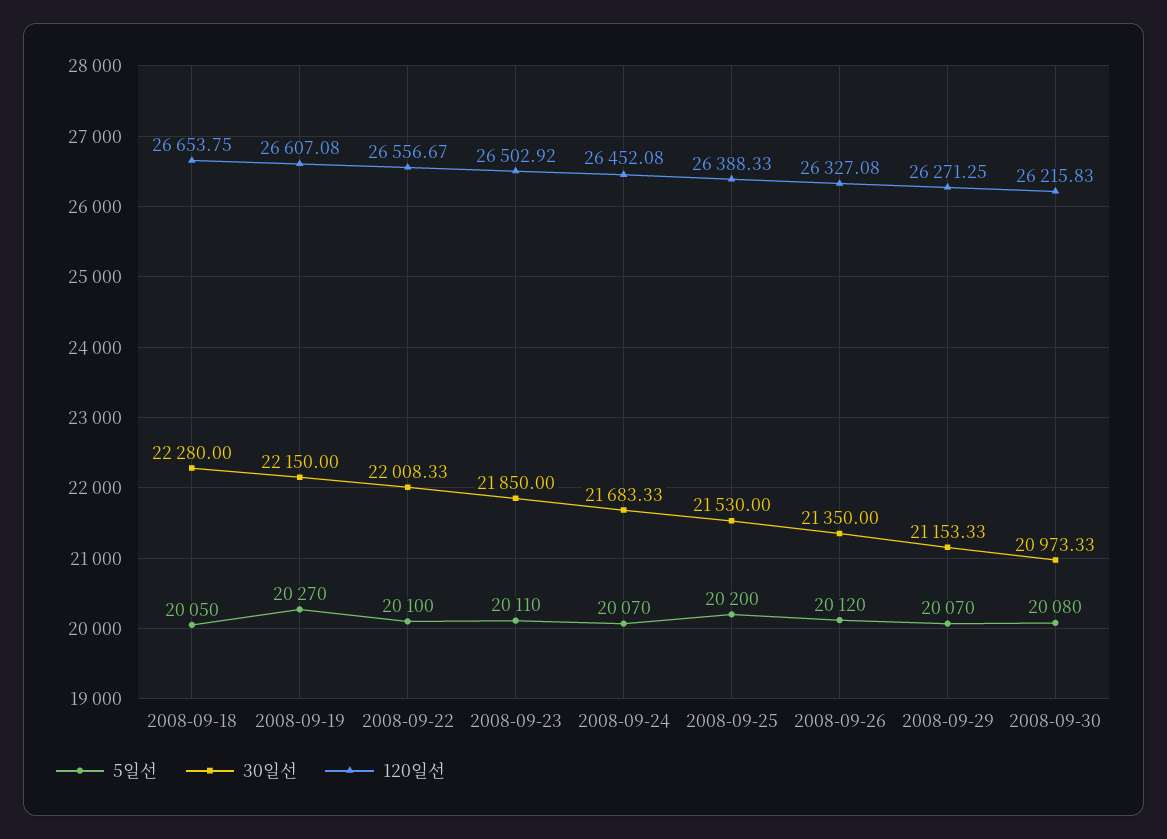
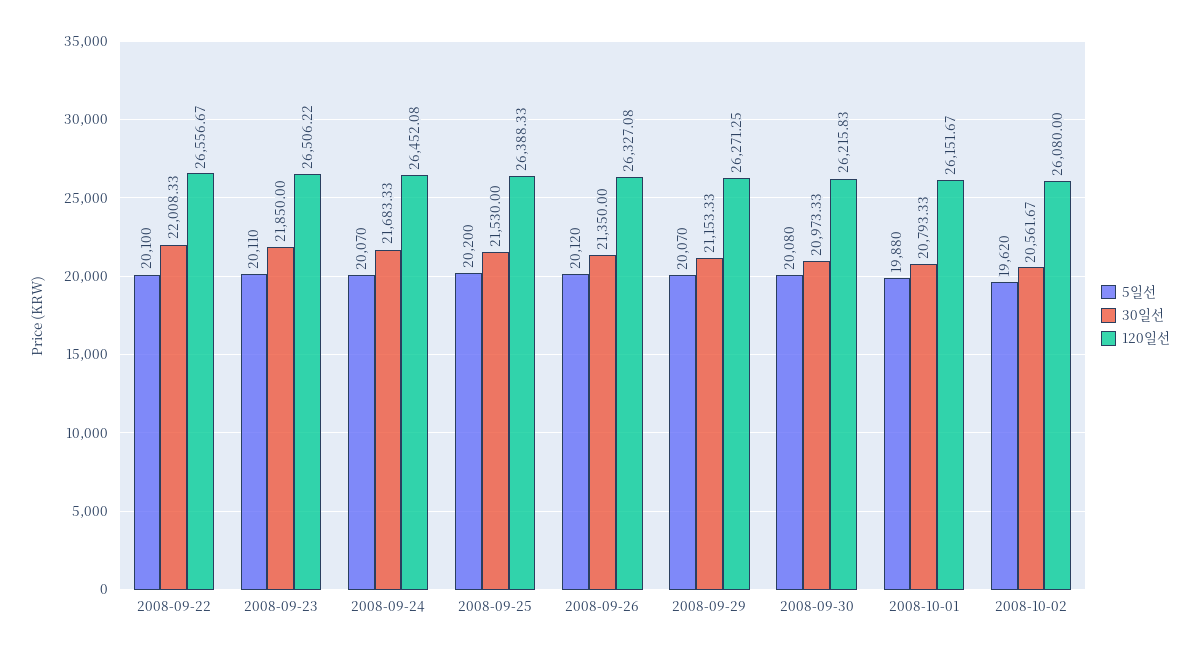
5일선, 2008-09-18: 20050 -> none
30일선, 2008-09-18: 22280 -> none
120일선, 2008-09-18: 26653.75 -> none
5일선, 2008-09-19: 20270 -> none
30일선, 2008-09-19: 22150 -> none
120일선, 2008-09-19: 26607.08 -> none
120일선, 2008-09-23: 26502.92 -> 26506.22
5일선, 2008-10-01: none -> 19880
30일선, 2008-10-01: none -> 20793.33
120일선, 2008-10-01: none -> 26151.67
5일선, 2008-10-02: none -> 19620
30일선, 2008-10-02: none -> 20561.67
120일선, 2008-10-02: none -> 26080

